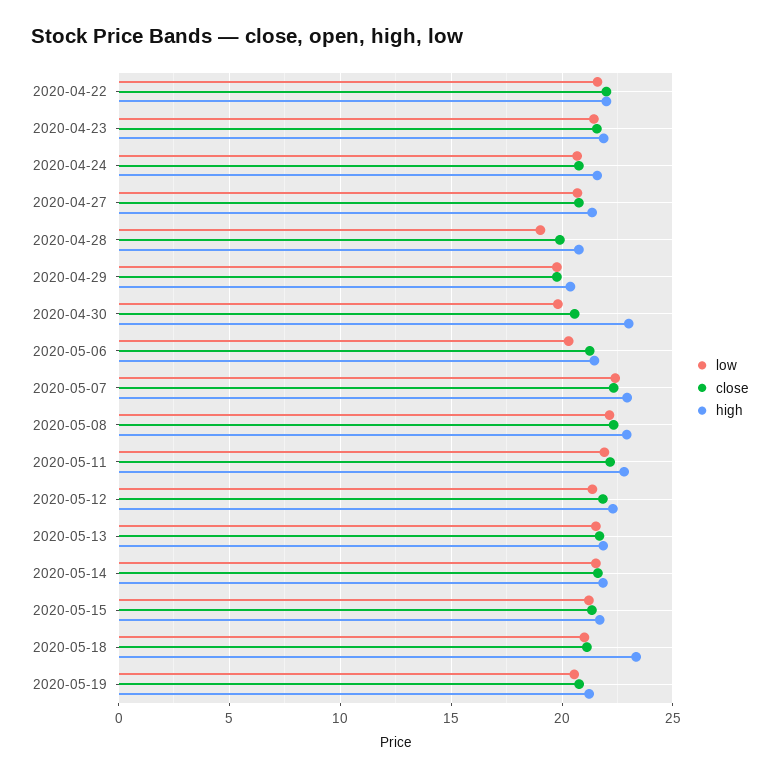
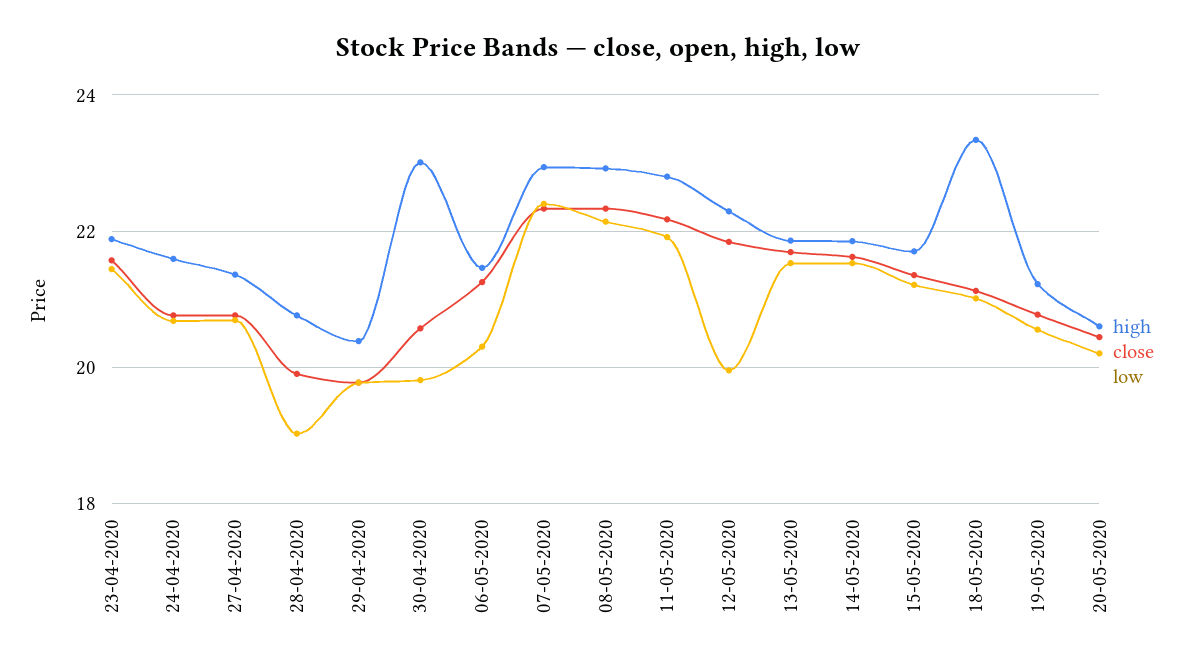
low, 2020-04-22: 21.5 -> none
close, 2020-04-22: 22 -> none
high, 2020-04-22: 22 -> none
low, 2020-05-12: 21.5 -> 20
high, 20-05-2020: none -> 20.6
close, 20-05-2020: none -> 20.4
low, 20-05-2020: none -> 20.2

